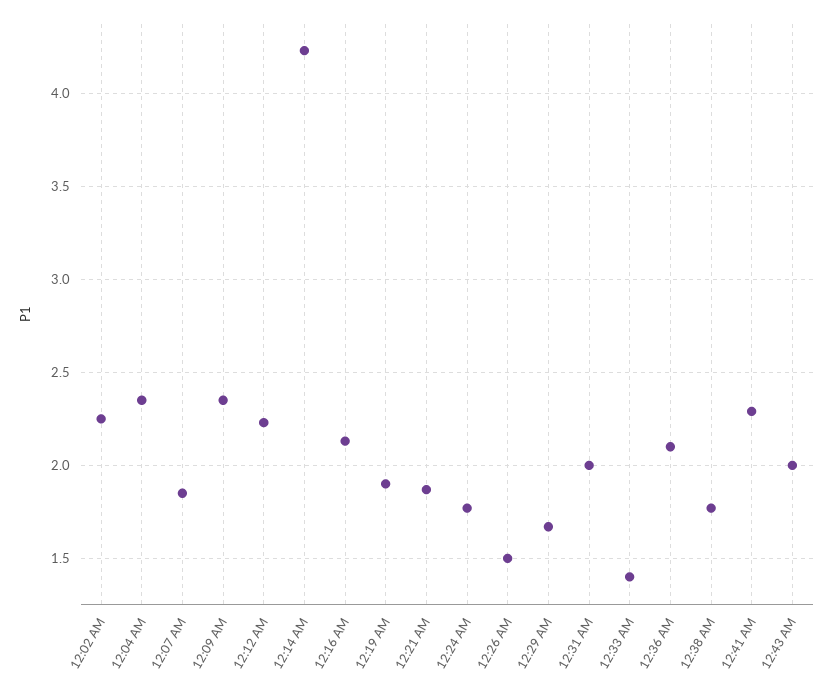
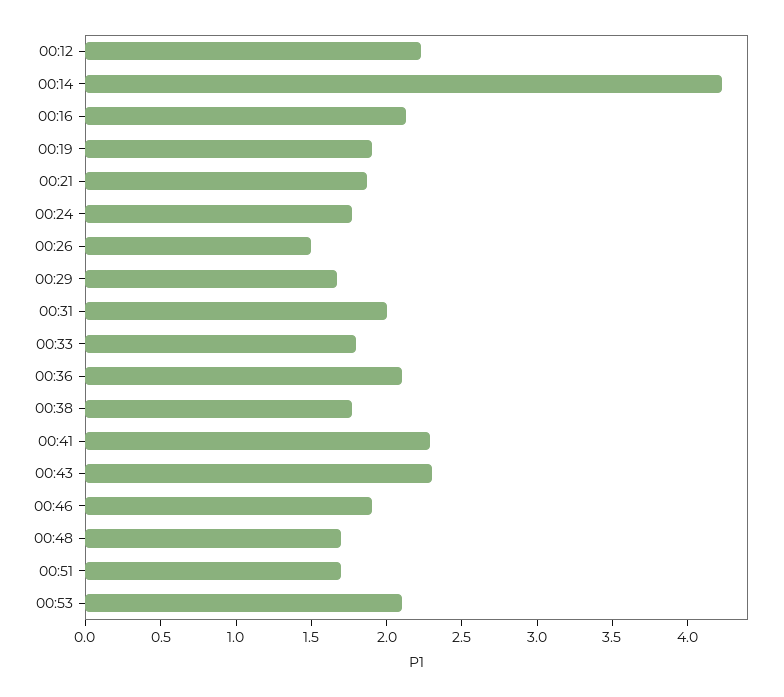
12:02 AM: 2.25 -> none
12:04 AM: 2.35 -> none
12:07 AM: 1.85 -> none
12:09 AM: 2.35 -> none
12:33 AM: 1.4 -> 1.8
12:43 AM: 2 -> 2.3
00:46: none -> 1.9
00:48: none -> 1.7
00:51: none -> 1.7
00:53: none -> 2.1

